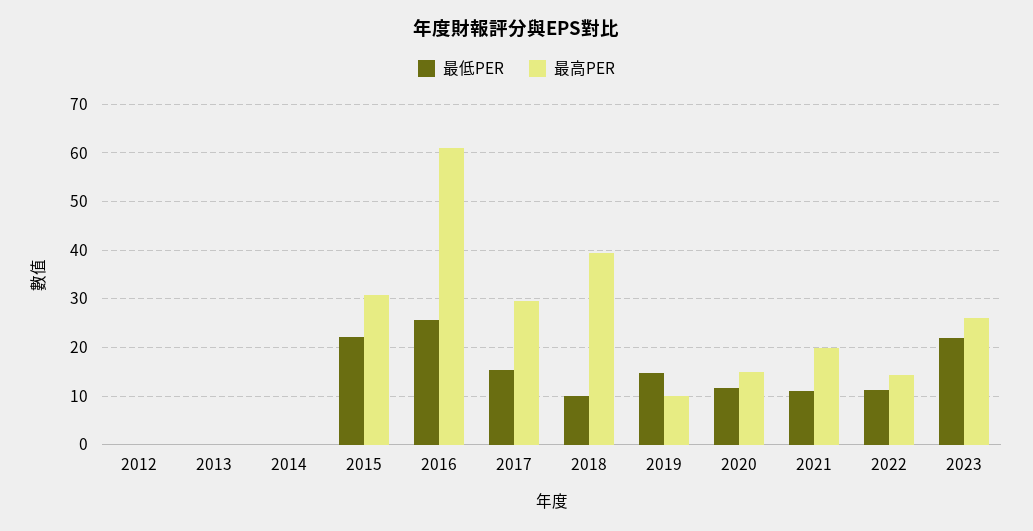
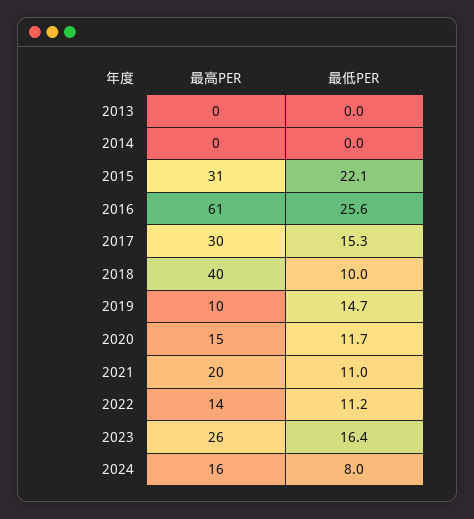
最低PER, 2012: 0 -> none
最高PER, 2012: 0 -> none
最低PER, 2023: 22 -> 16.4
最高PER, 2024: none -> 16
最低PER, 2024: none -> 8

